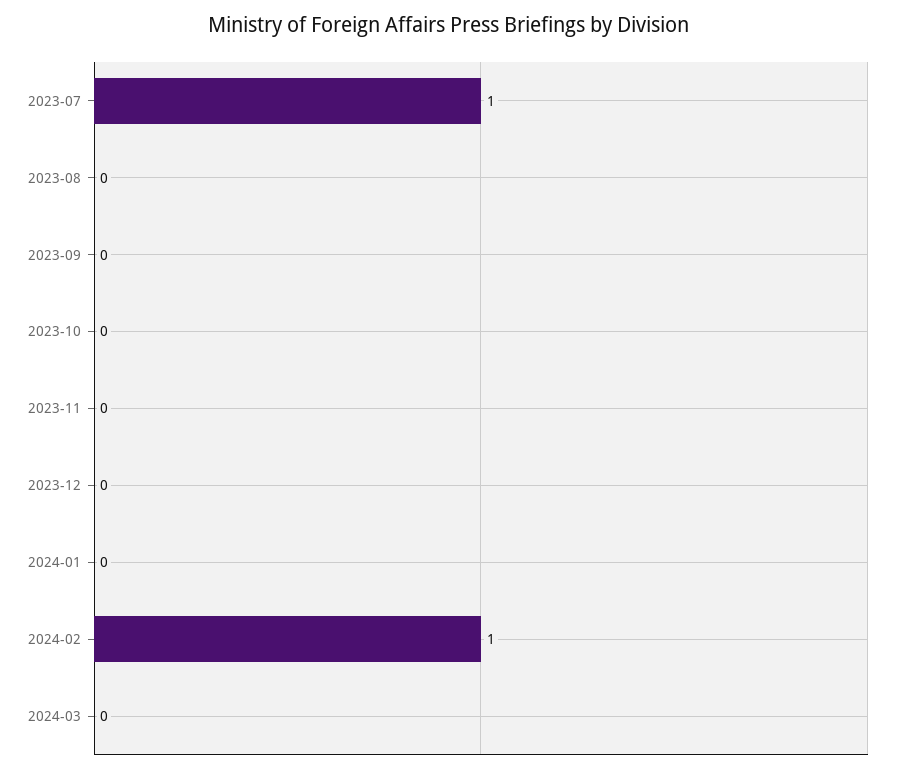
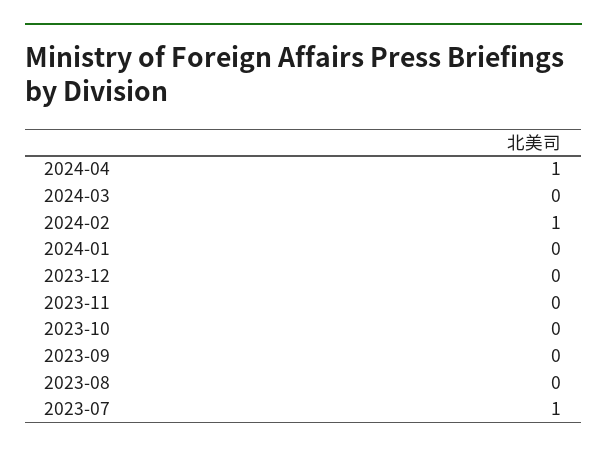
2024-04: none -> 1

